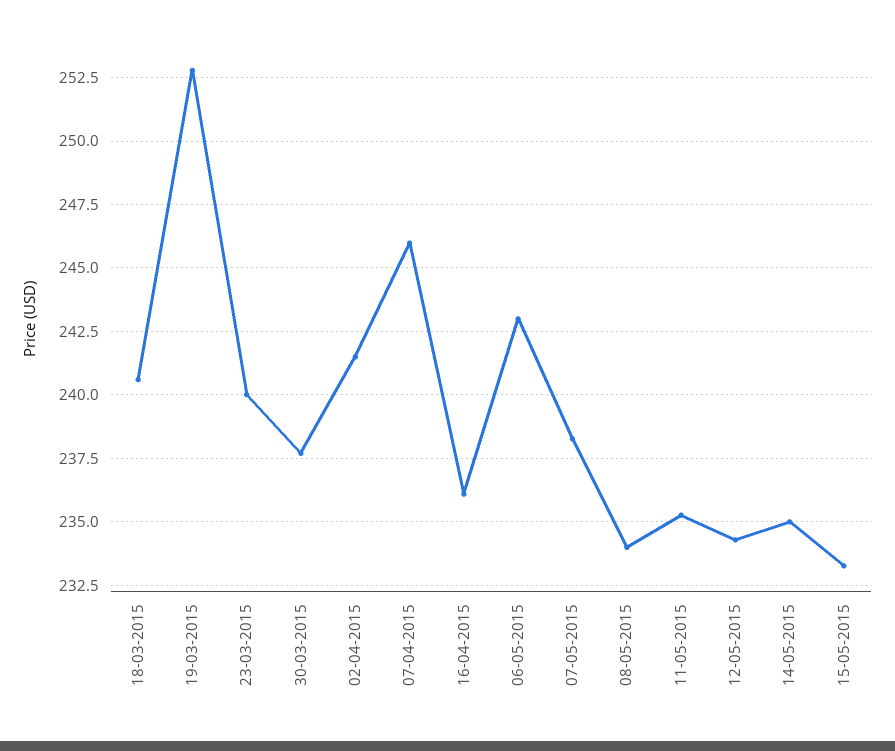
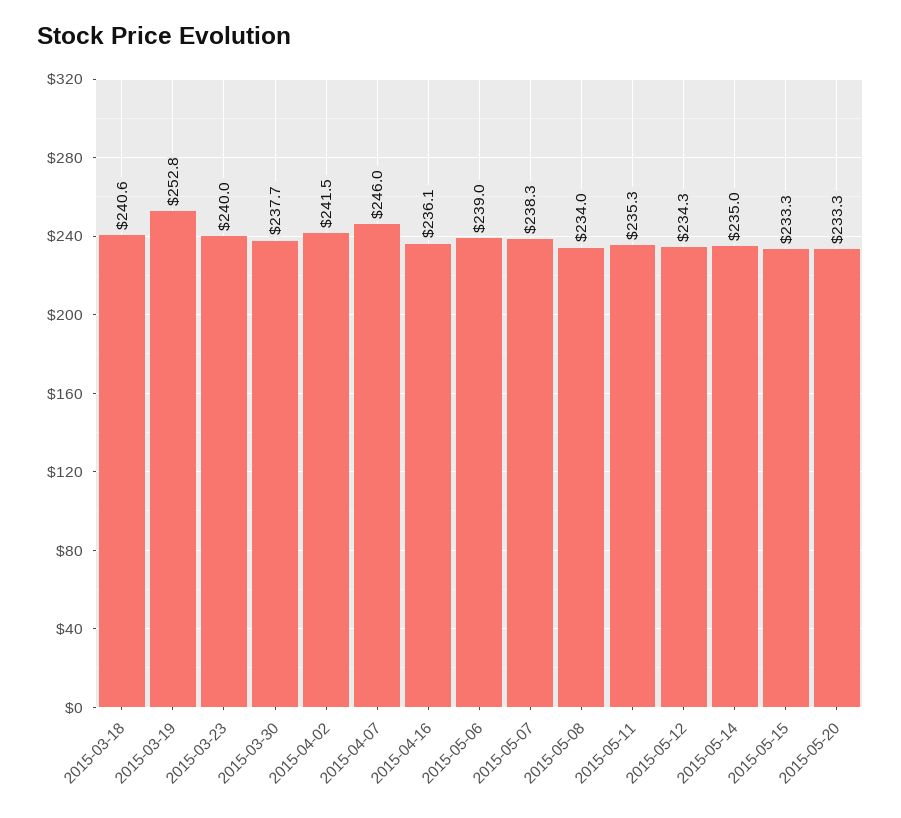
06-05-2015: 243 -> 239
2015-05-20: none -> 233.3

